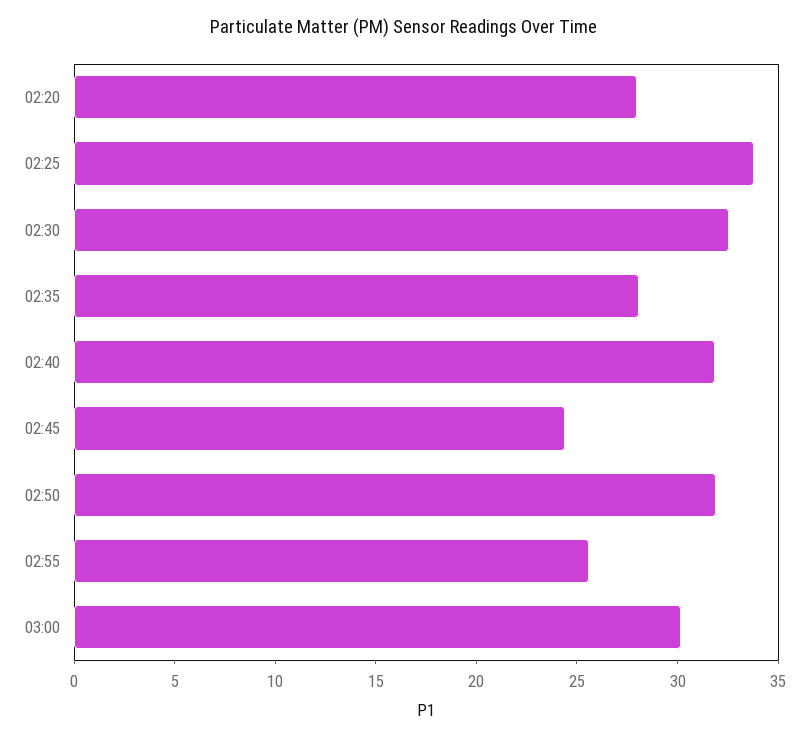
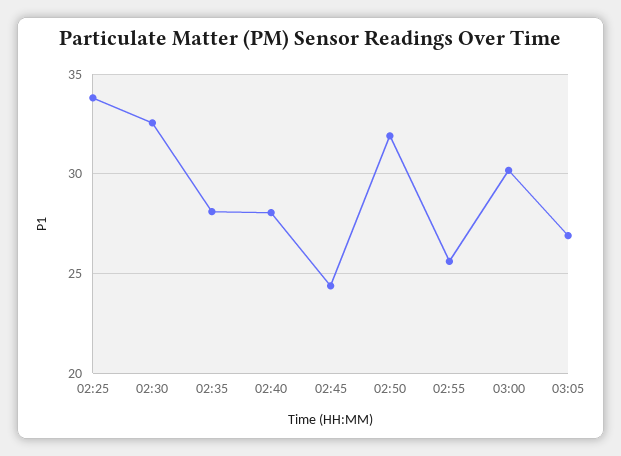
02:20: 28 -> none
02:40: 32 -> 28
03:05: none -> 27

